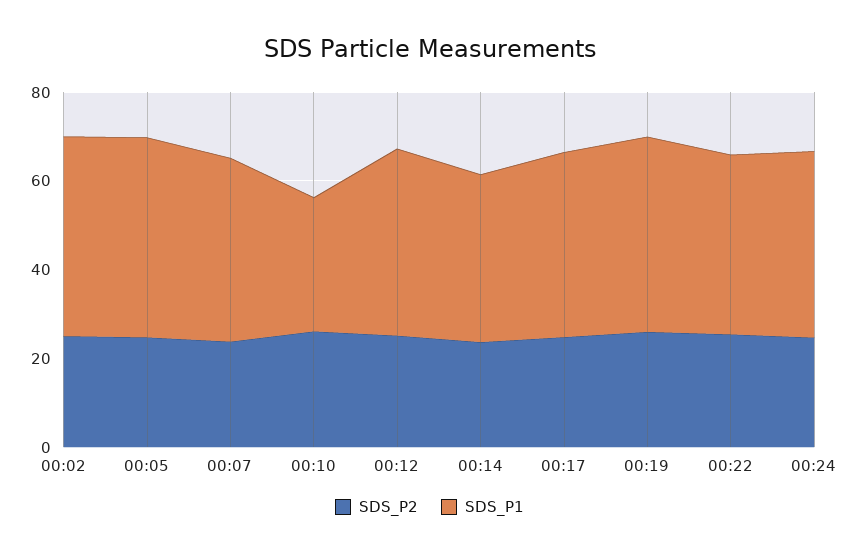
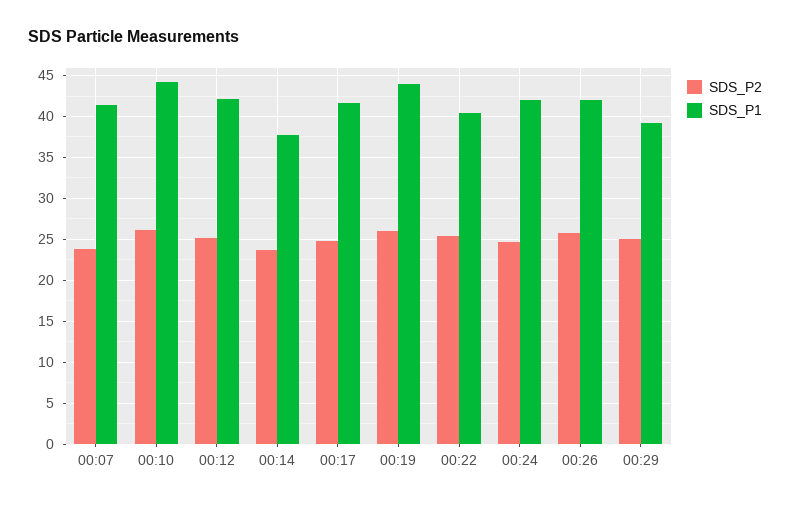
SDS_P2, 00:02: 25 -> none
SDS_P1, 00:02: 45 -> none
SDS_P2, 00:05: 25 -> none
SDS_P1, 00:05: 45 -> none
SDS_P1, 00:10: 30 -> 44
SDS_P2, 00:26: none -> 26
SDS_P1, 00:26: none -> 42
SDS_P2, 00:29: none -> 25
SDS_P1, 00:29: none -> 39

